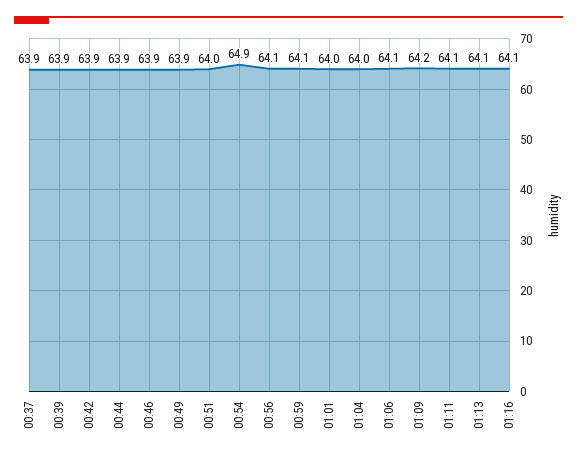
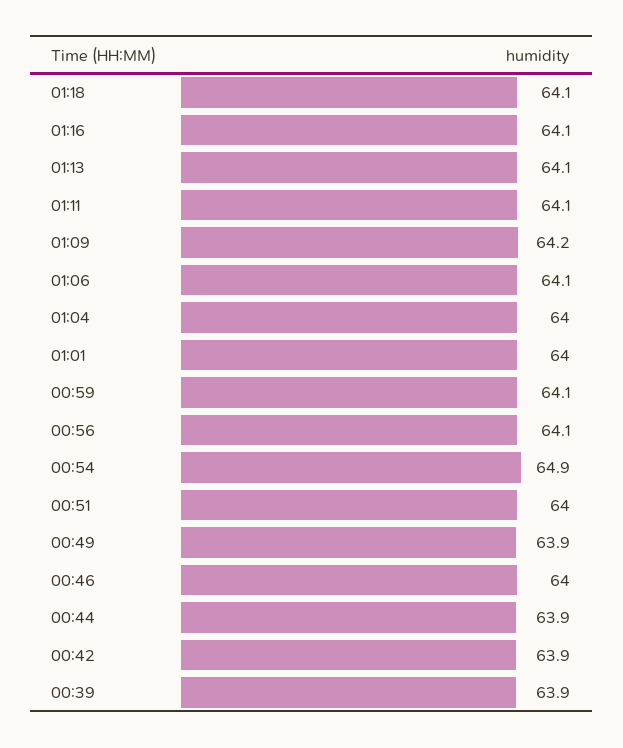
00:37: 63.9 -> none
00:46: 63.9 -> 64
01:18: none -> 64.1

